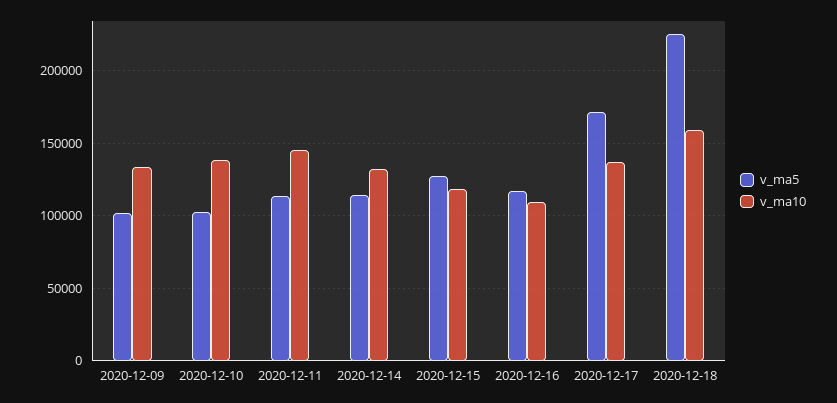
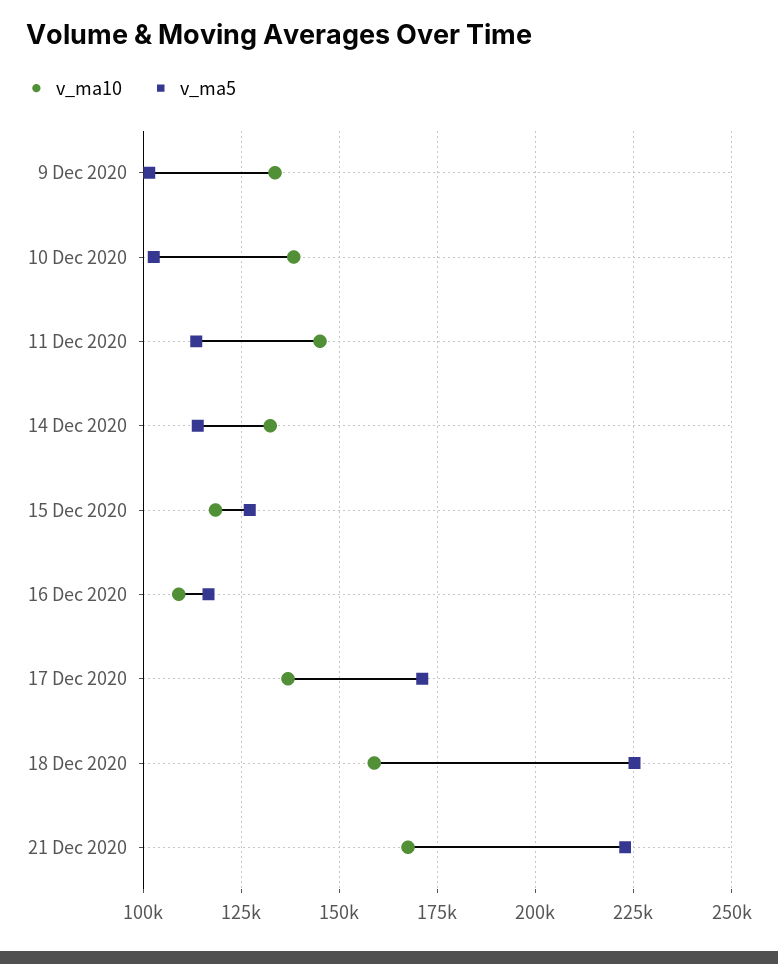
v_ma10, 21 Dec 2020: none -> 167500
v_ma5, 21 Dec 2020: none -> 222500

